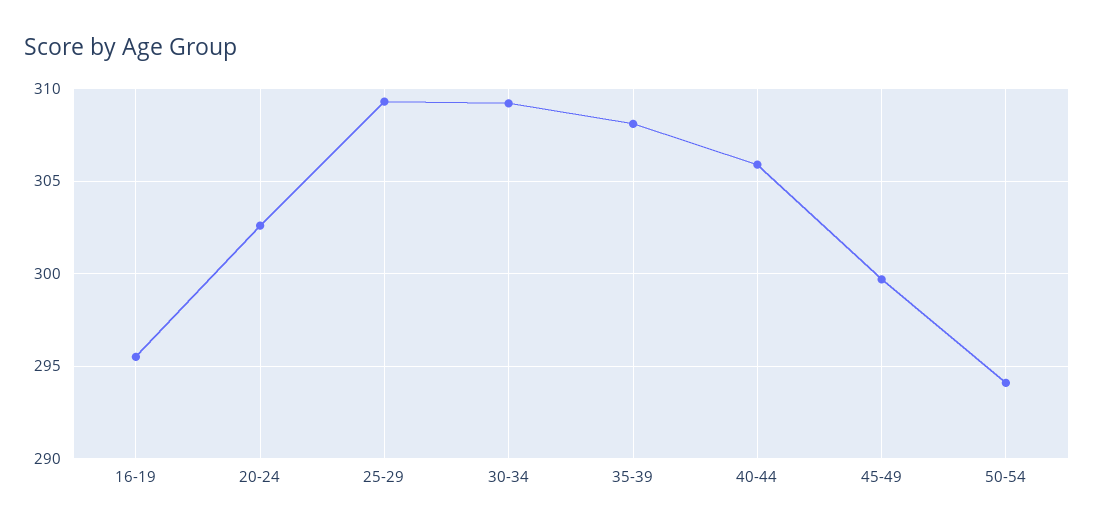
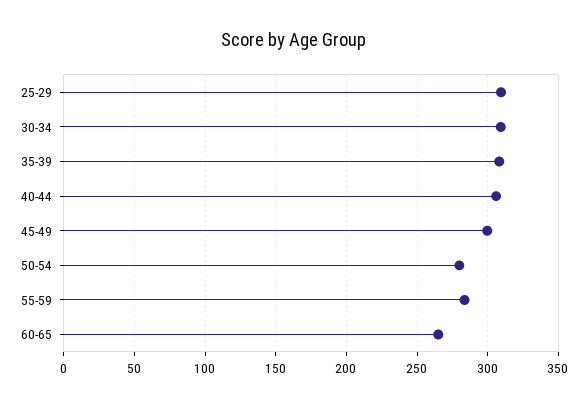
16-19: 295.5 -> none
20-24: 302.5 -> none
50-54: 294 -> 280
55-59: none -> 285
60-65: none -> 265

